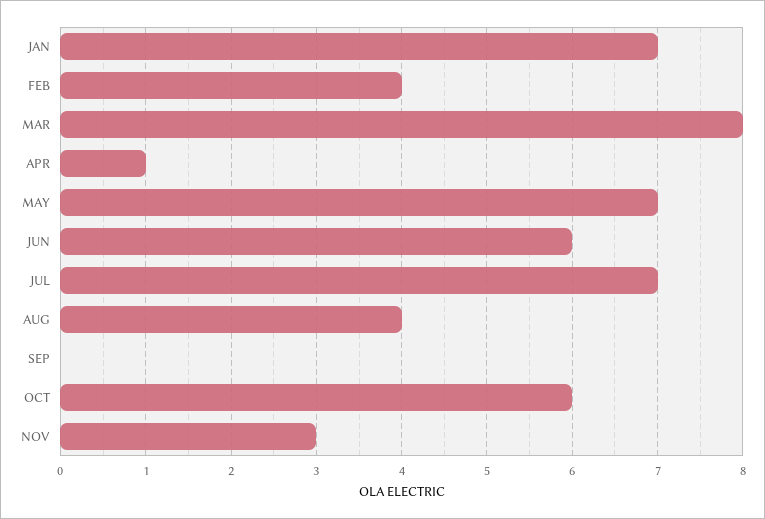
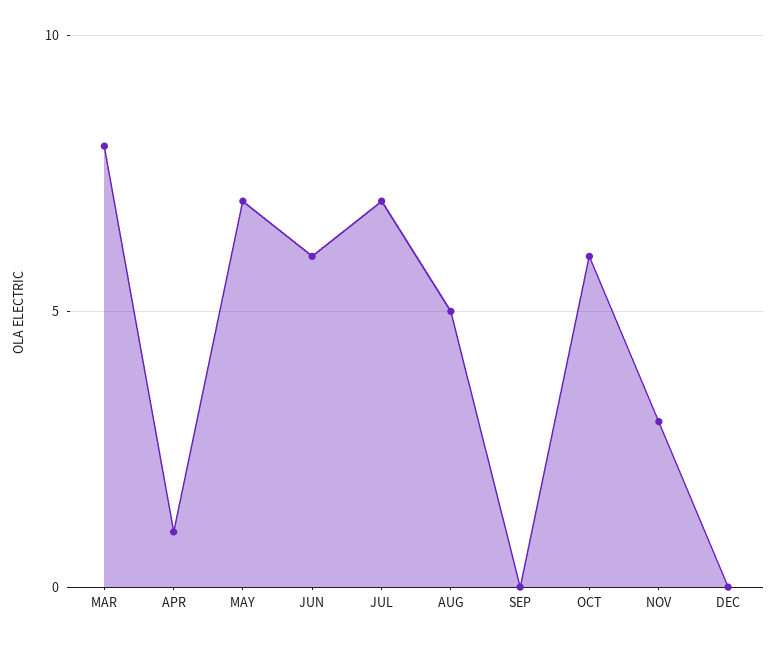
JAN: 7 -> none
FEB: 4 -> none
AUG: 4 -> 5
DEC: none -> 0

